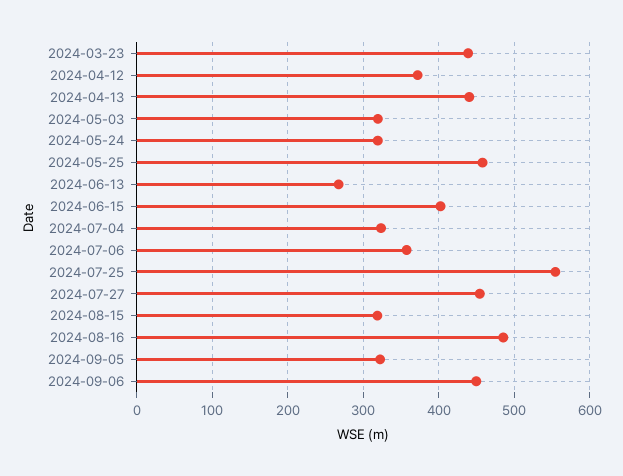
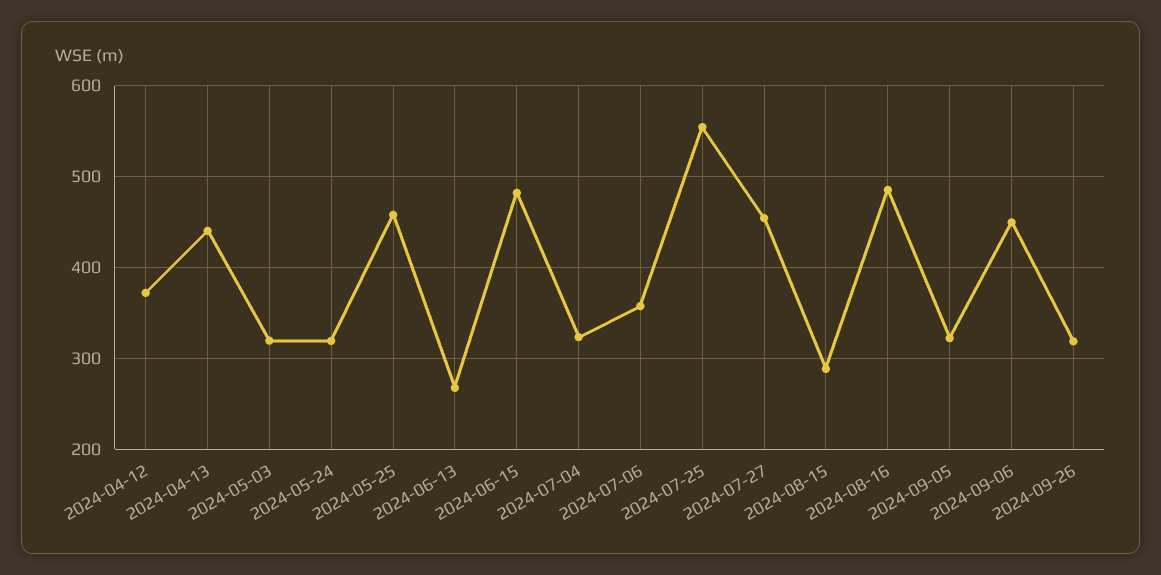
2024-03-23: 440 -> none
2024-06-15: 400 -> 480
2024-08-15: 320 -> 290
2024-09-26: none -> 320

